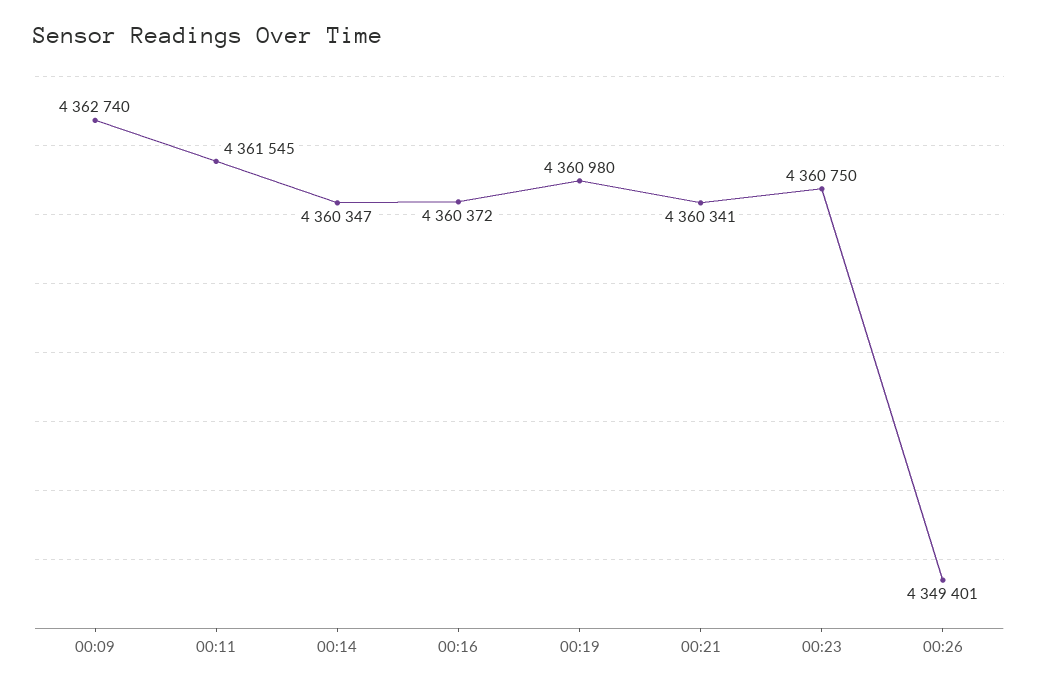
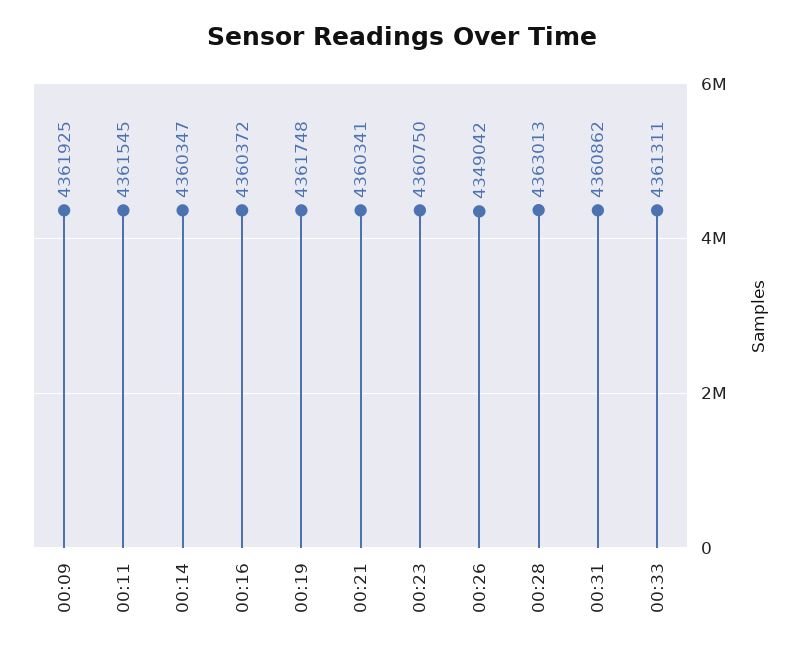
00:09: 4362740 -> 4361925
00:19: 4360980 -> 4361748
00:26: 4349401 -> 4349042
00:28: none -> 4363013
00:31: none -> 4360862
00:33: none -> 4361311

